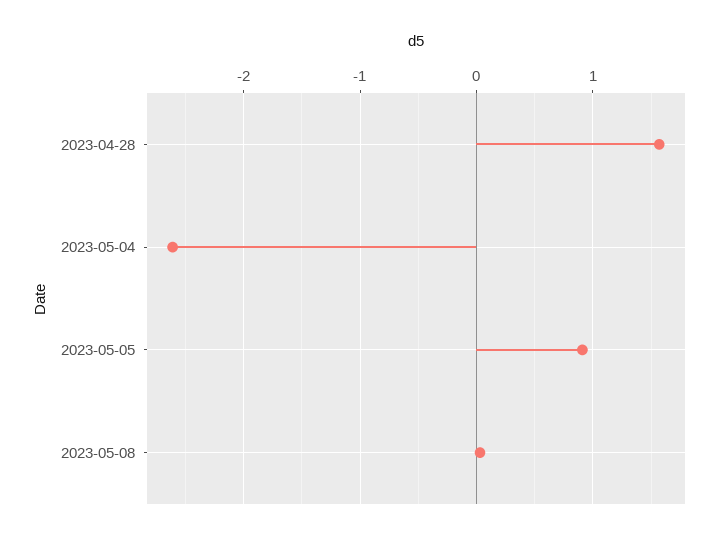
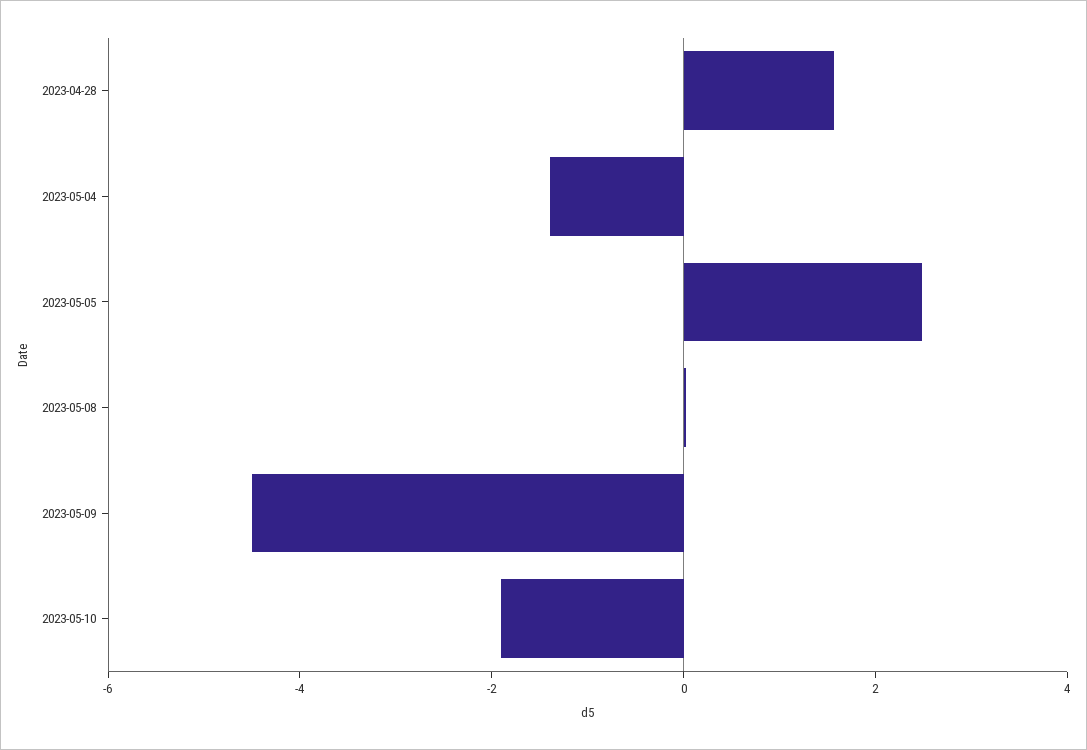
2023-05-04: -2.6 -> -1.5
2023-05-05: 0.9 -> 2.5
2023-05-09: none -> -4.5
2023-05-10: none -> -2

